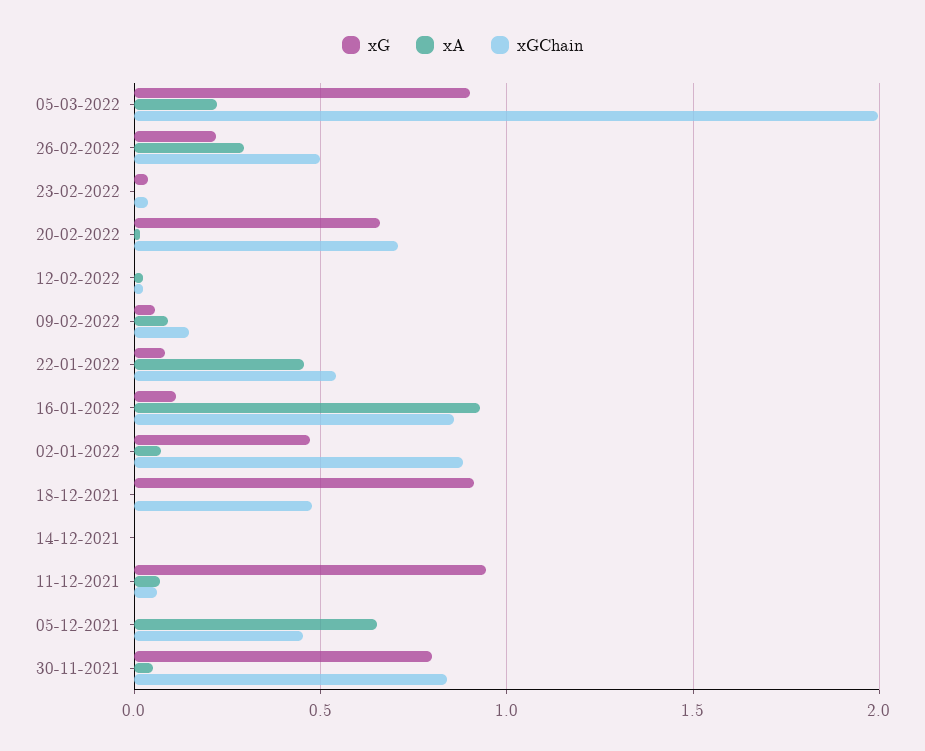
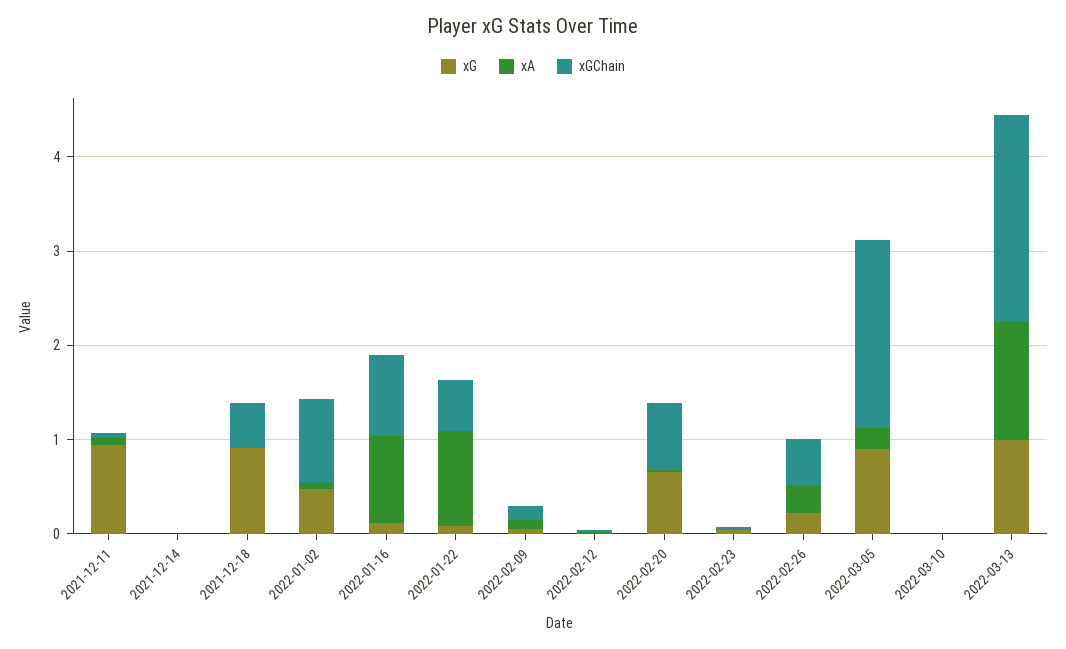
xA, 22-01-2022: 0.45 -> 1
xG, 05-12-2021: 0 -> none
xA, 05-12-2021: 0.65 -> none
xGChain, 05-12-2021: 0.45 -> none
xG, 30-11-2021: 0.8 -> none
xA, 30-11-2021: 0.05 -> none
xGChain, 30-11-2021: 0.85 -> none
xG, 2022-03-10: none -> 0
xA, 2022-03-10: none -> 0
xGChain, 2022-03-10: none -> 0
xG, 2022-03-13: none -> 1
xA, 2022-03-13: none -> 1.2
xGChain, 2022-03-13: none -> 2.2

